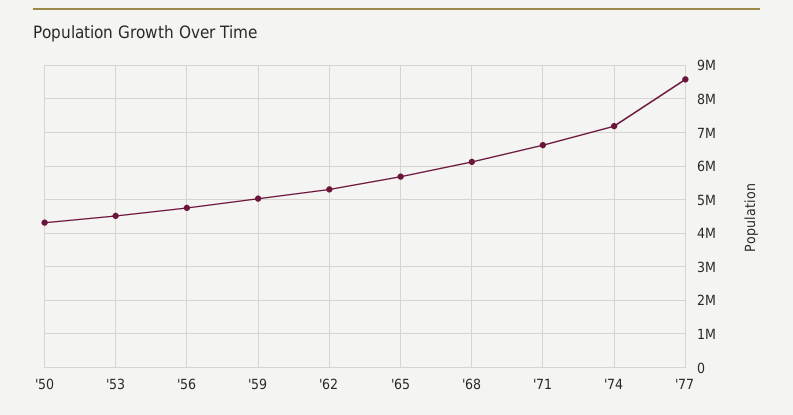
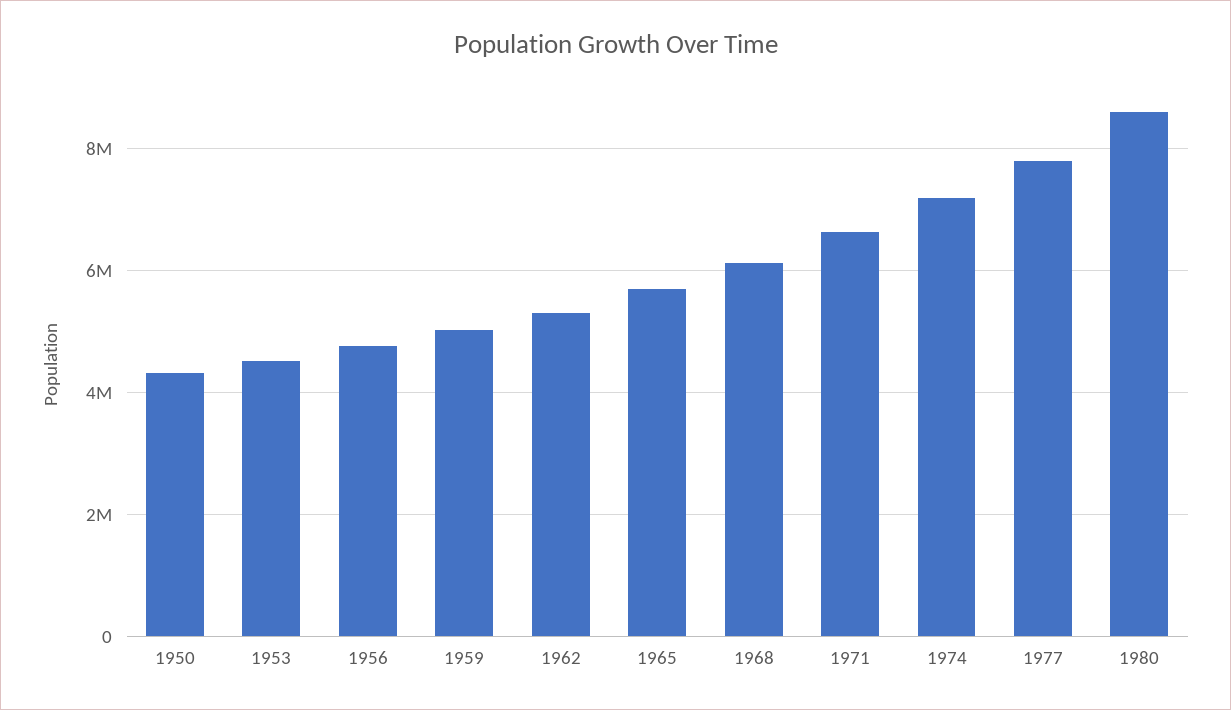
'77: 8600000 -> 7800000
1980: none -> 8600000

